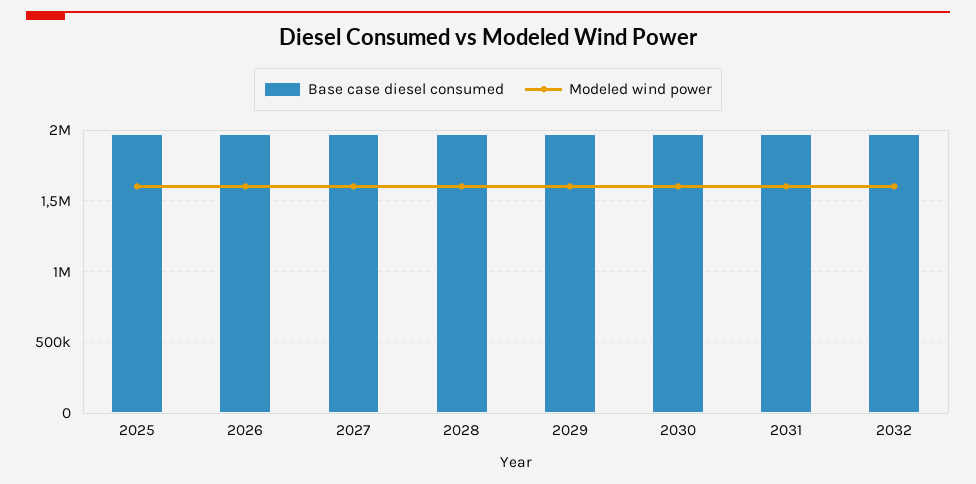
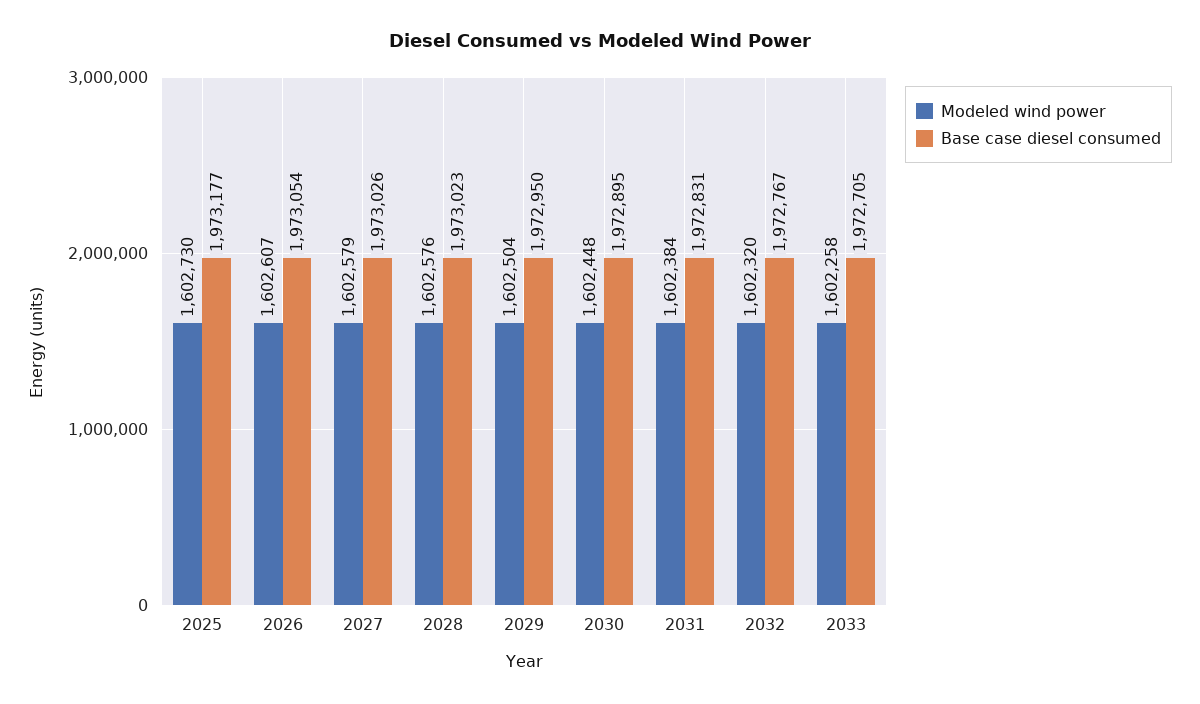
Modeled wind power, 2033: none -> 1602258
Base case diesel consumed, 2033: none -> 1972705

